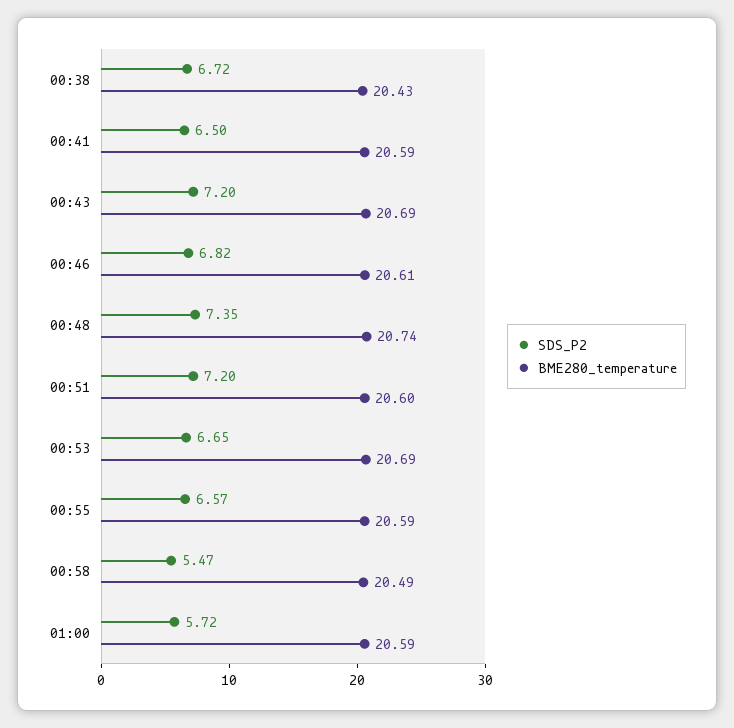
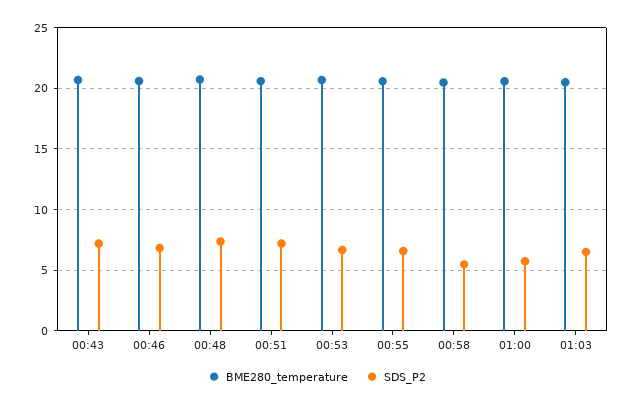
SDS_P2, 00:38: 6.72 -> none
BME280_temperature, 00:38: 20.43 -> none
SDS_P2, 00:41: 6.5 -> none
BME280_temperature, 00:41: 20.59 -> none
BME280_temperature, 01:03: none -> 20.5
SDS_P2, 01:03: none -> 6.5

